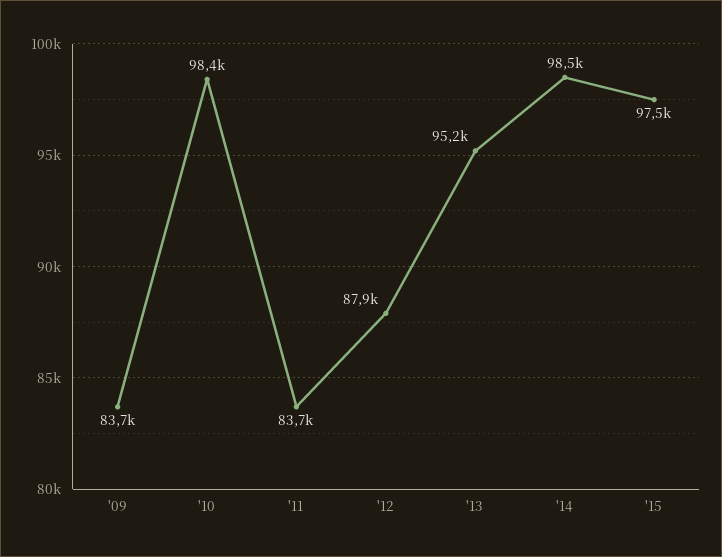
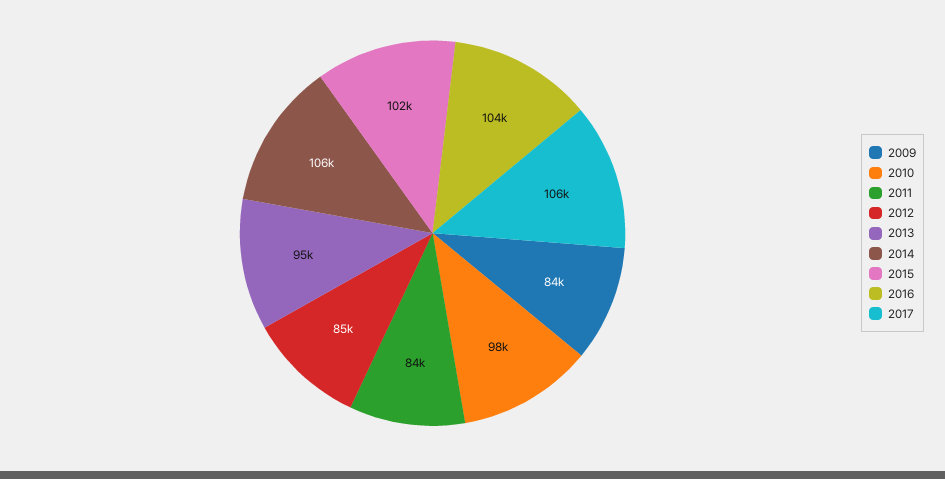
'12: 87900 -> 85000
'14: 98500 -> 106000
'15: 97500 -> 102000
2016: none -> 104000
2017: none -> 106000

